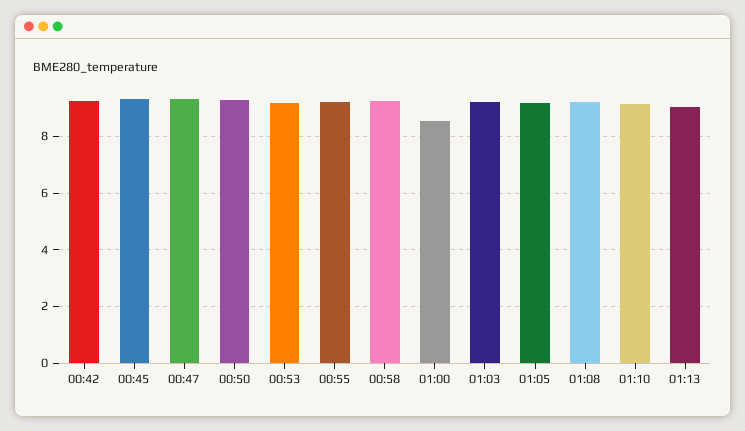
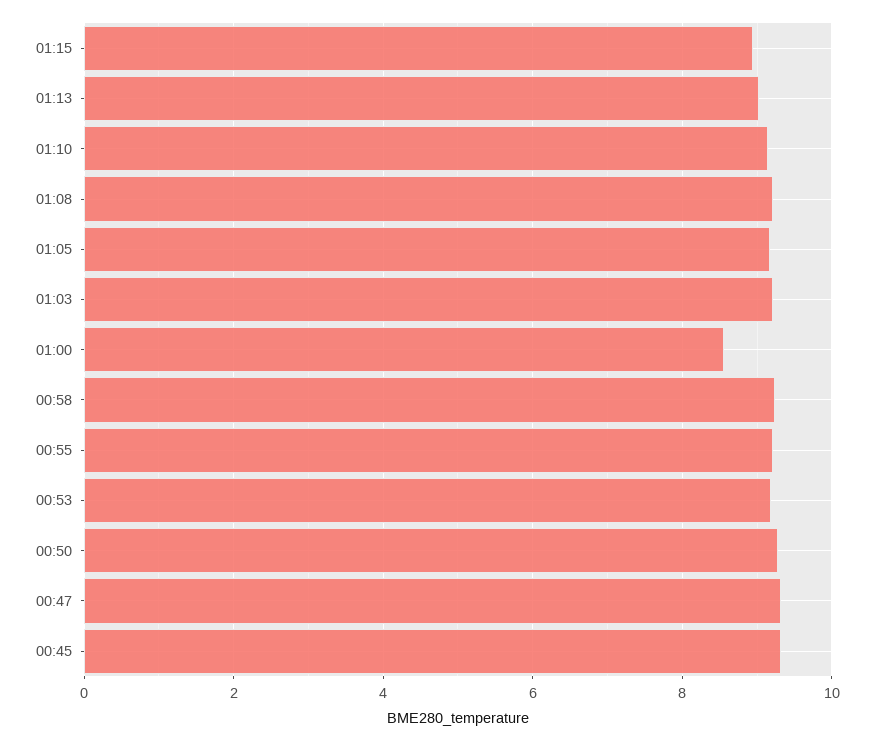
00:42: 9.25 -> none
01:15: none -> 9

